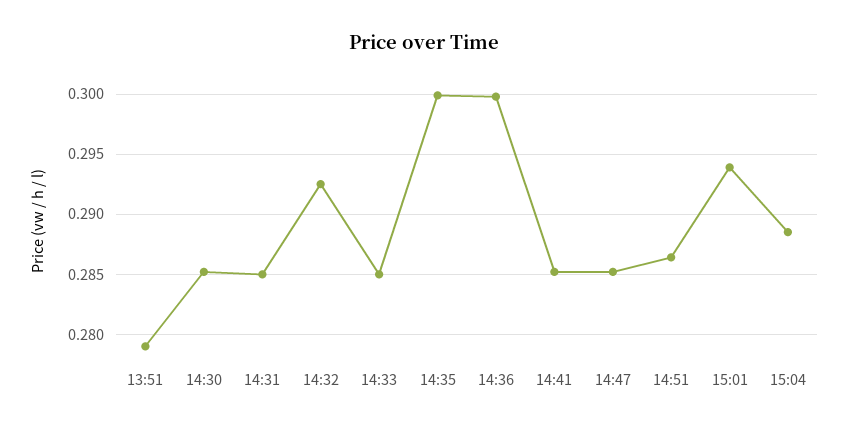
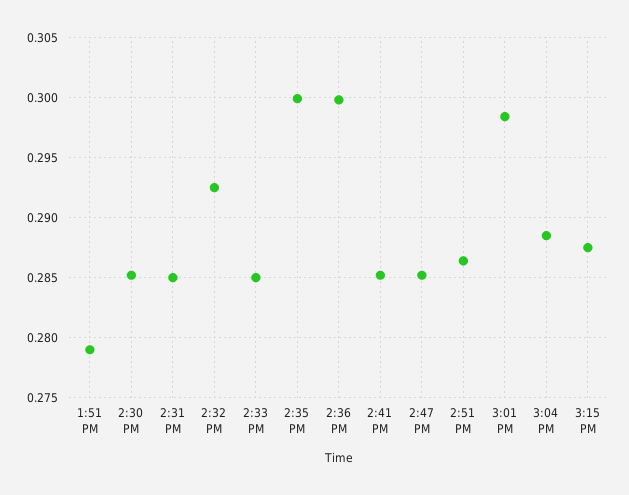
15:01: 0.294 -> 0.2985
3:15 PM: none -> 0.2875

